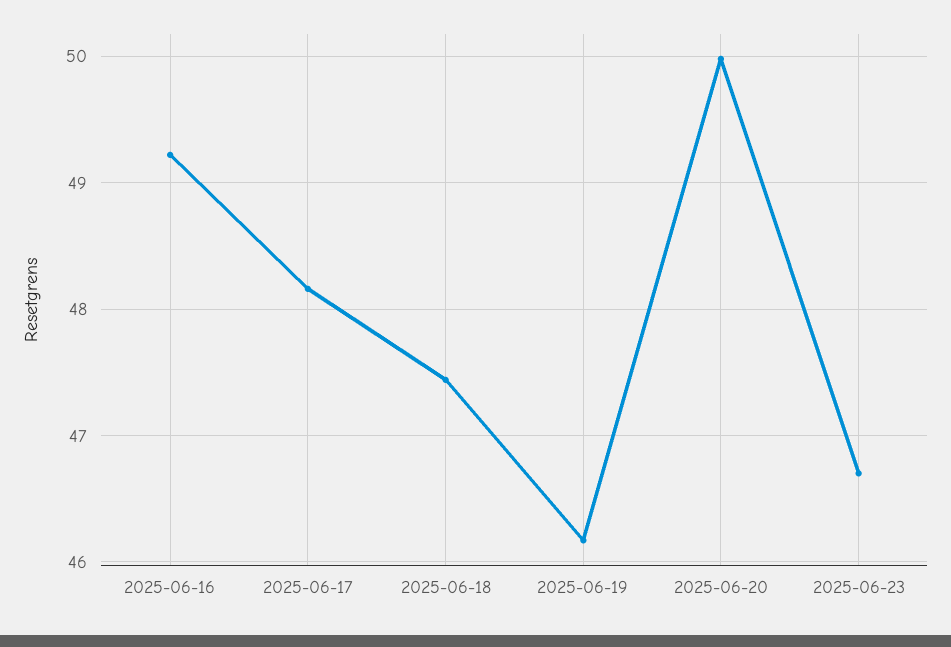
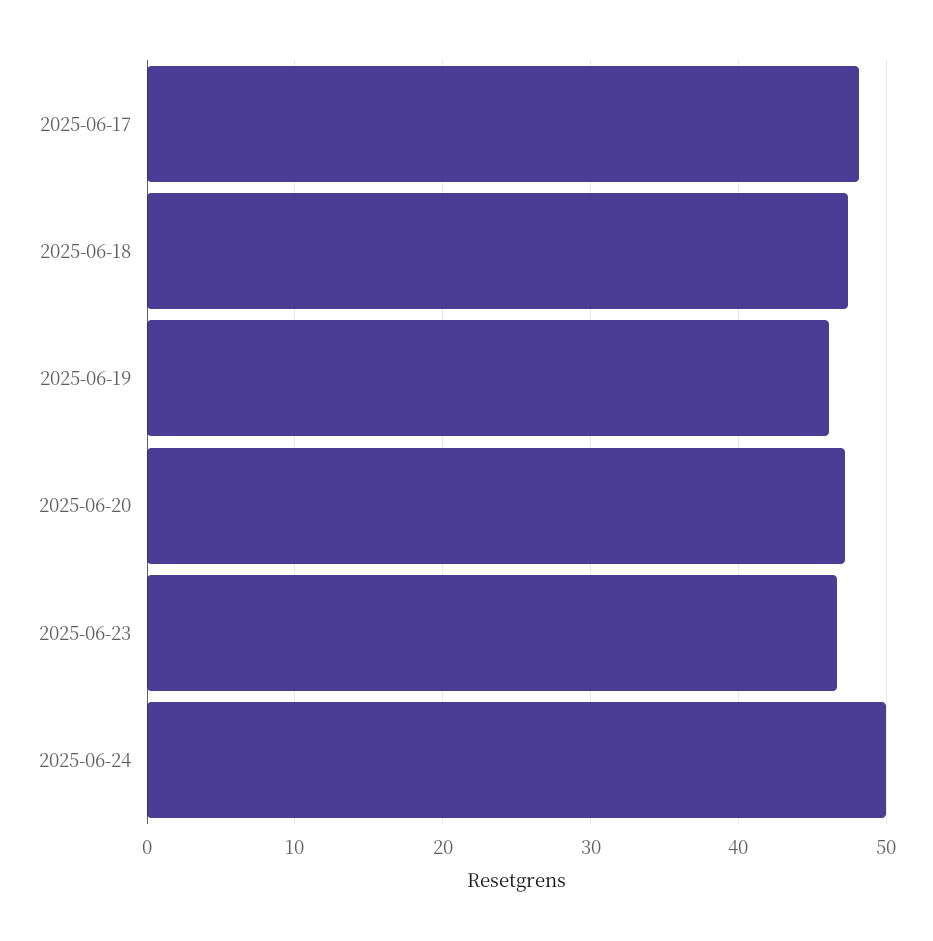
2025-06-16: 49.2 -> none
2025-06-20: 50 -> 47
2025-06-24: none -> 50

